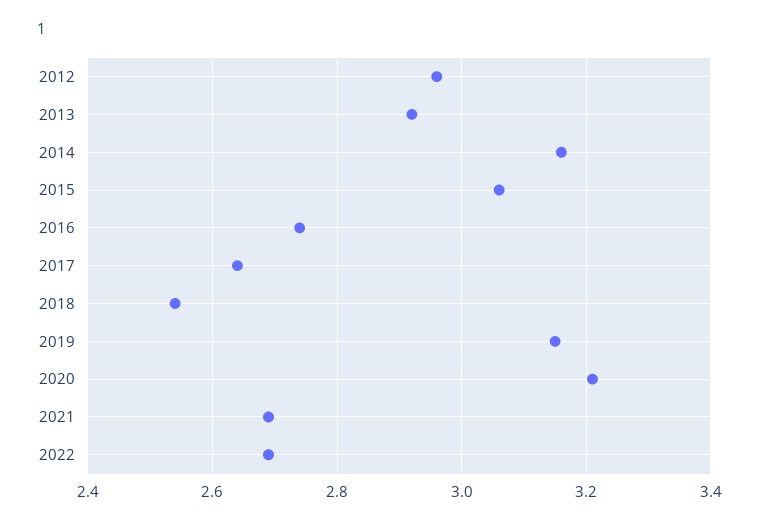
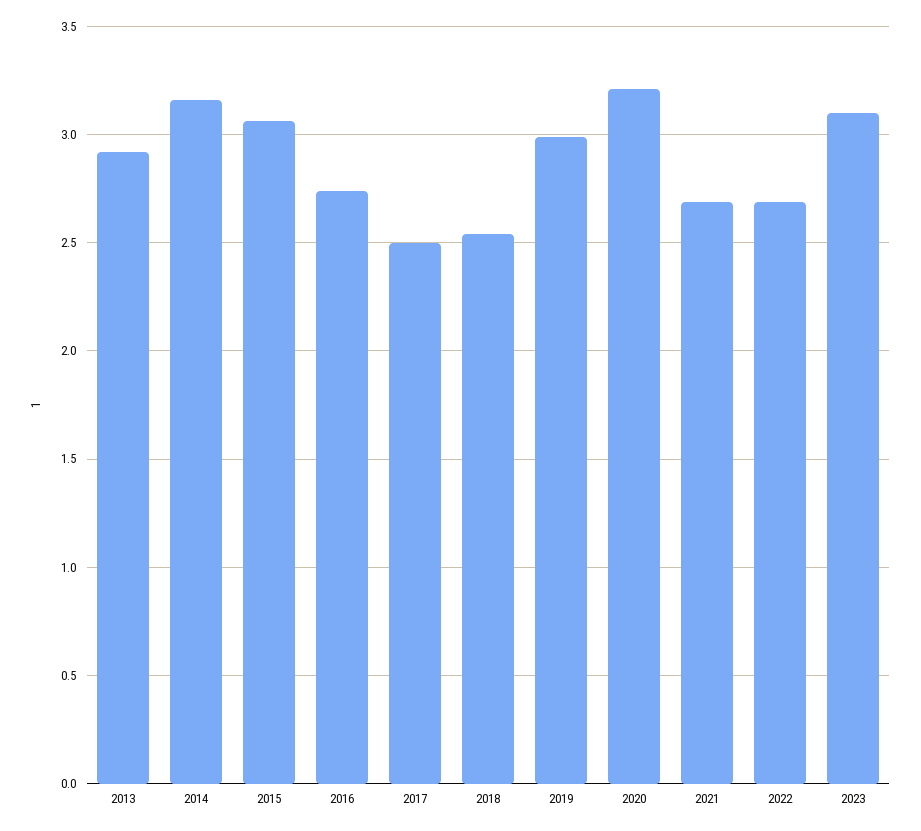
2012: 2.95 -> none
2017: 2.65 -> 2.5
2019: 3.15 -> 3
2023: none -> 3.1

